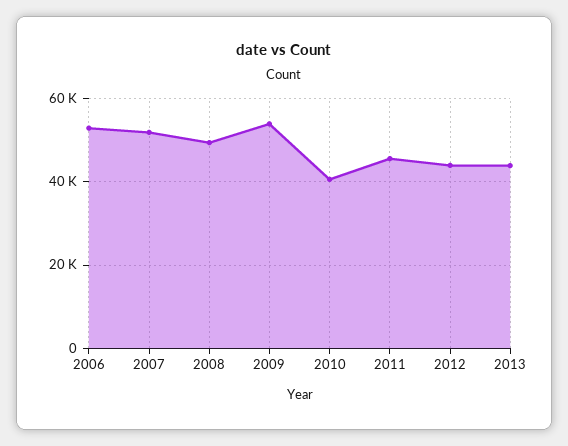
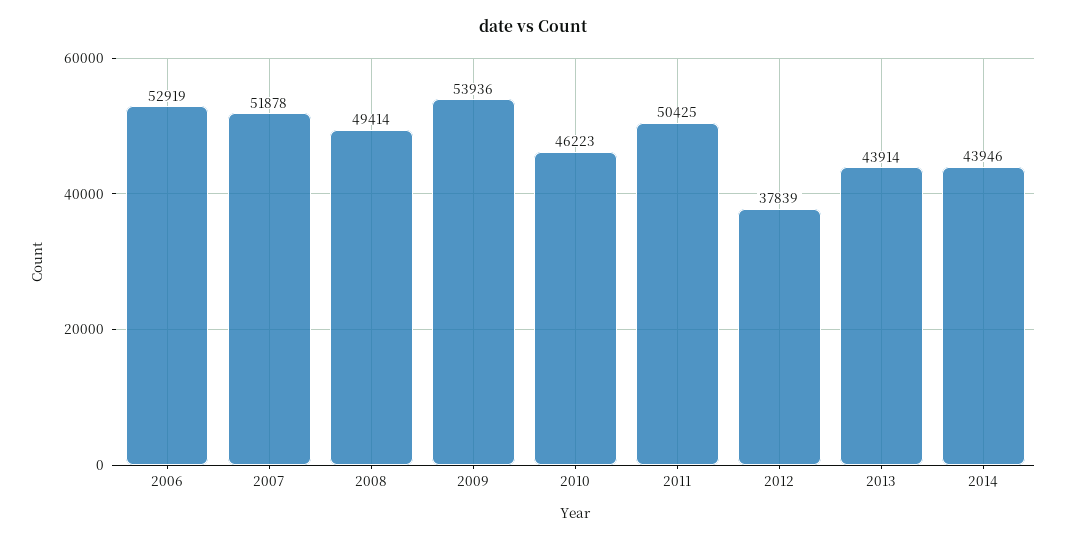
2010: 40000 -> 46223
2011: 46000 -> 50425
2012: 44000 -> 37839
2014: none -> 43946

